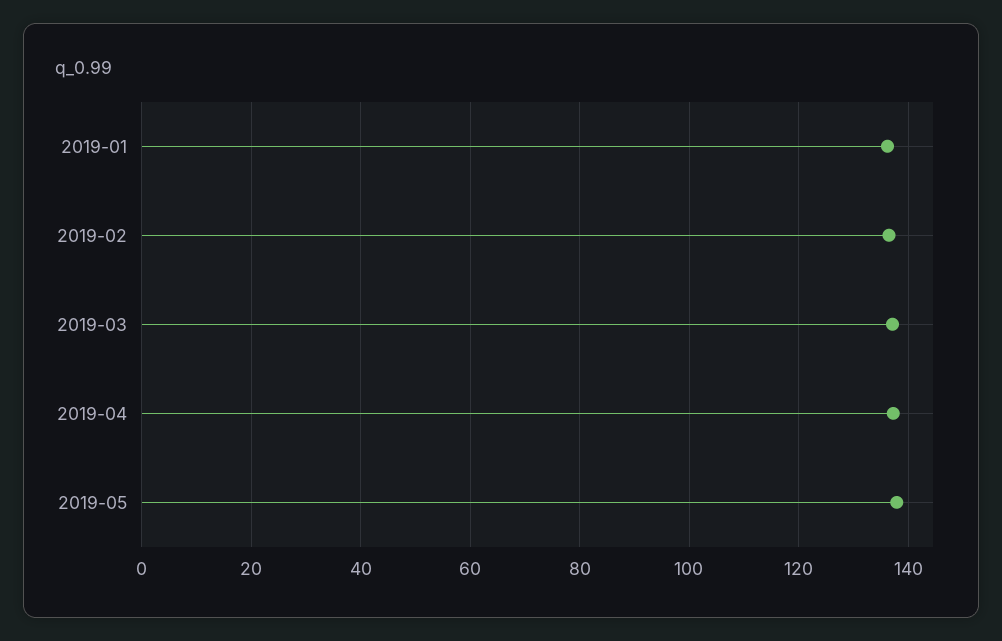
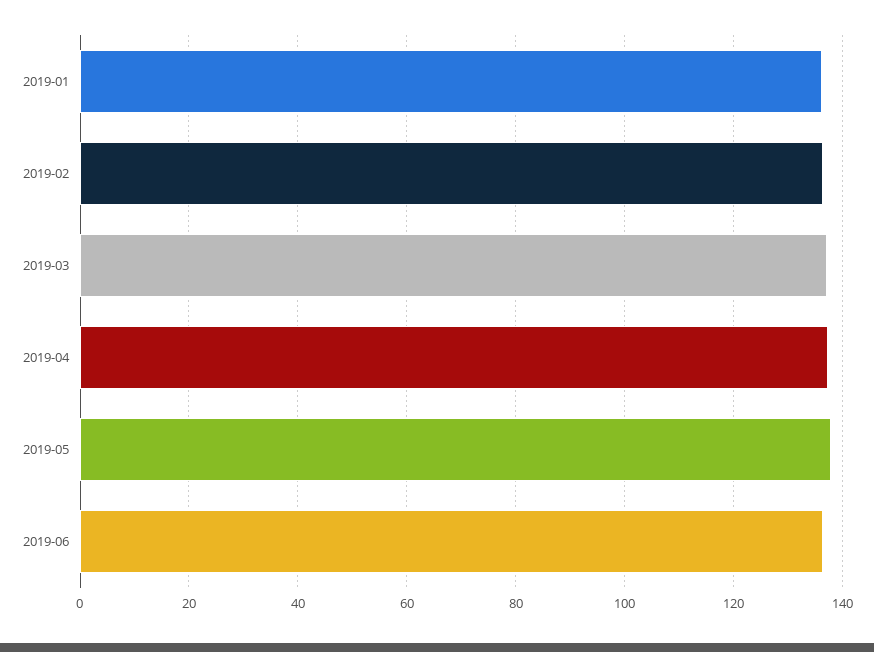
2019-06: none -> 136

